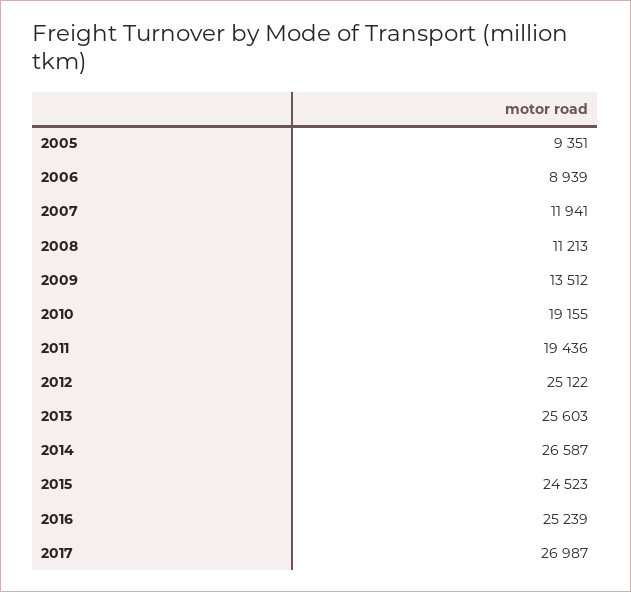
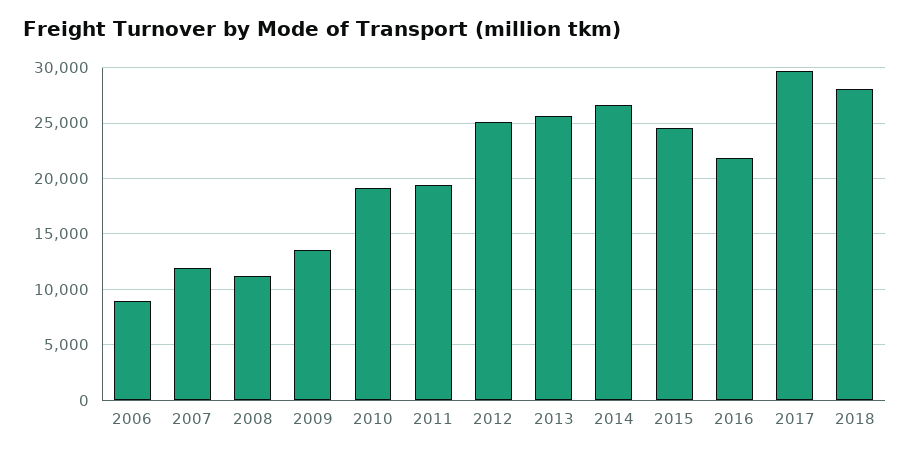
2005: 9351 -> none
2016: 25239 -> 22000
2017: 26987 -> 30000
2018: none -> 28000

